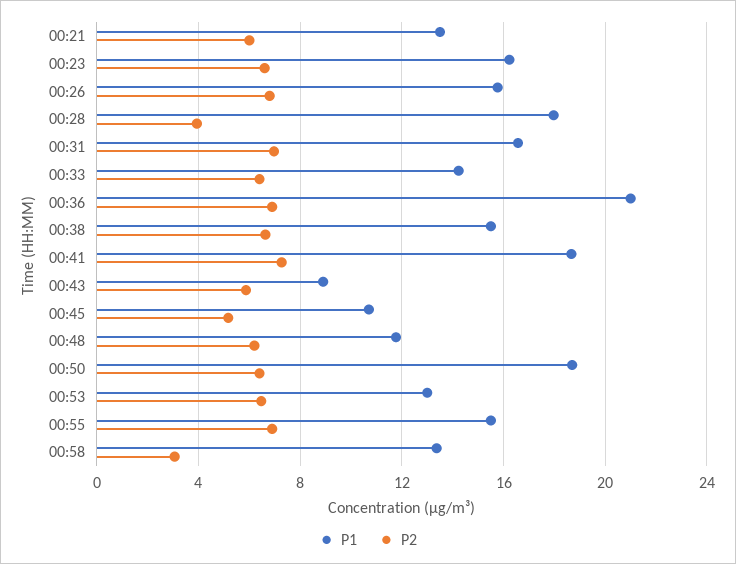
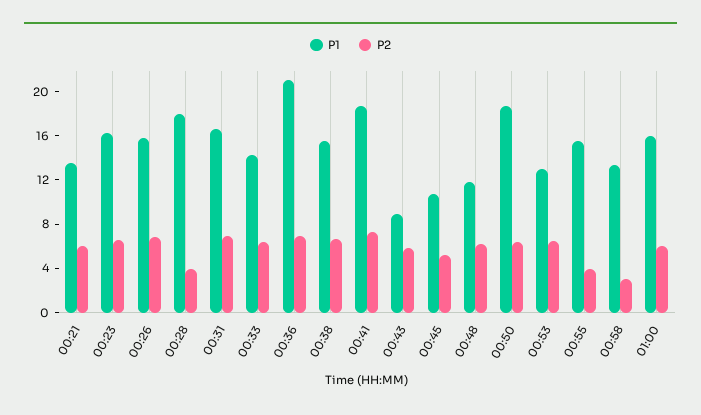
P2, 00:55: 7 -> 4
P1, 01:00: none -> 16
P2, 01:00: none -> 6

